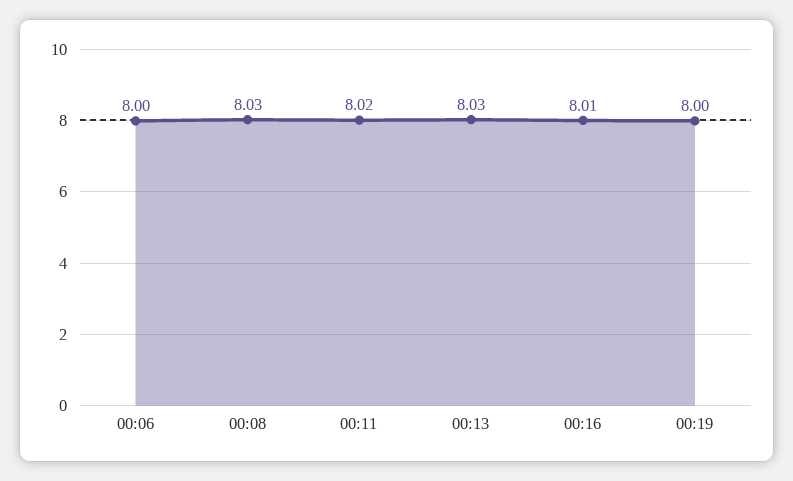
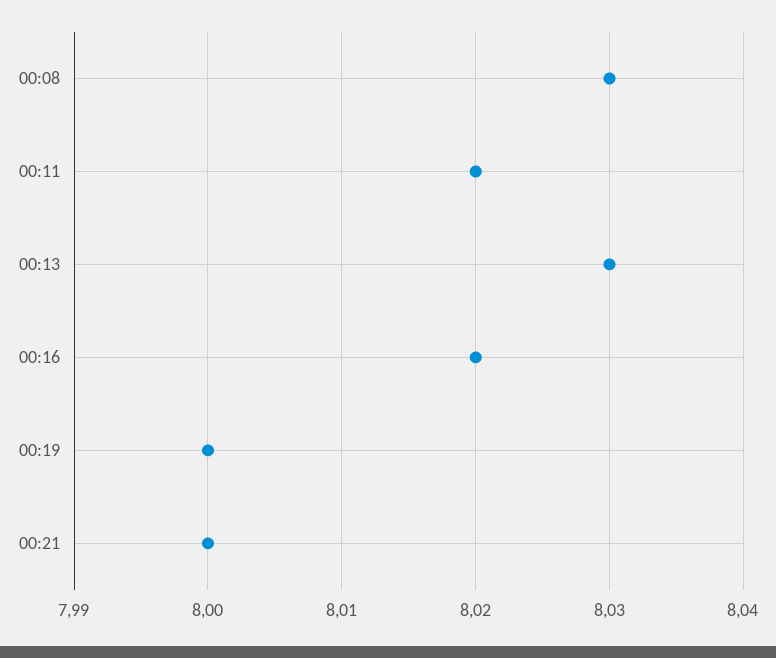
00:06: 8 -> none
00:16: 8.01 -> 8.02
00:21: none -> 8

